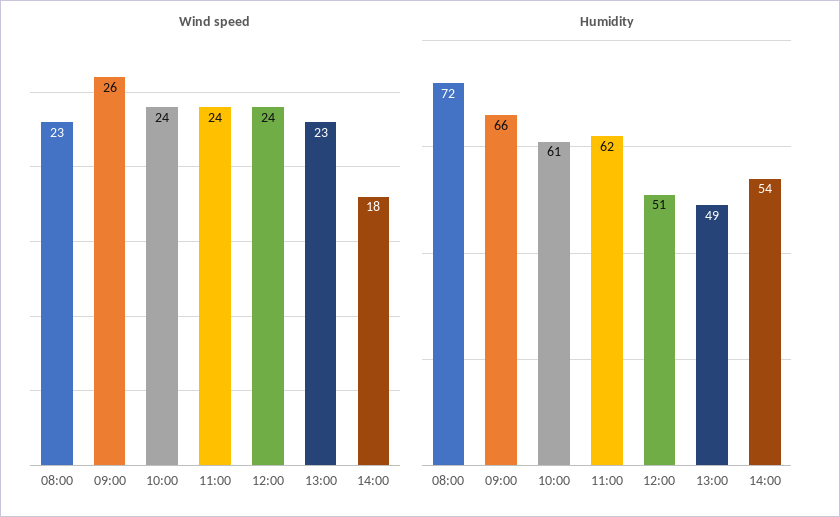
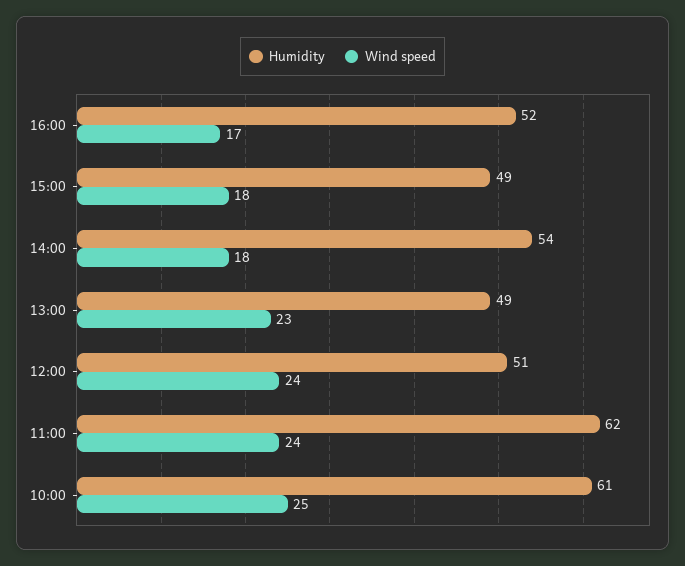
Wind speed, 08:00: 23 -> none
Wind speed, 09:00: 26 -> none
Wind speed, 10:00: 24 -> 25
Humidity, 08:00: 72 -> none
Humidity, 09:00: 66 -> none
Humidity, 16:00: none -> 52
Wind speed, 16:00: none -> 17
Humidity, 15:00: none -> 49
Wind speed, 15:00: none -> 18

